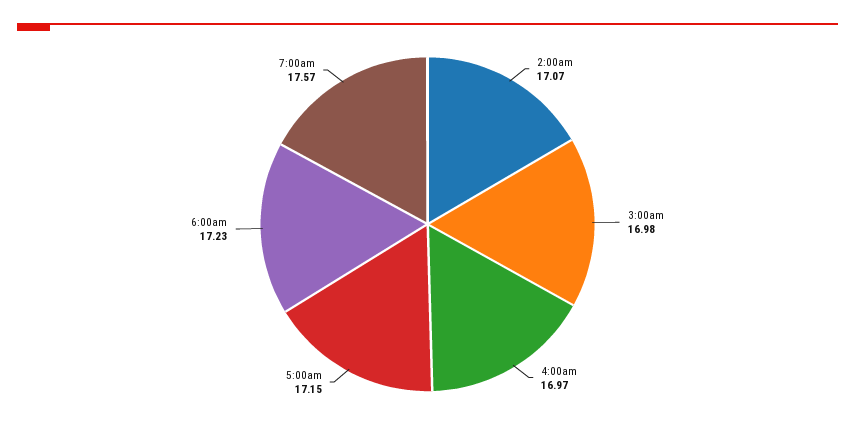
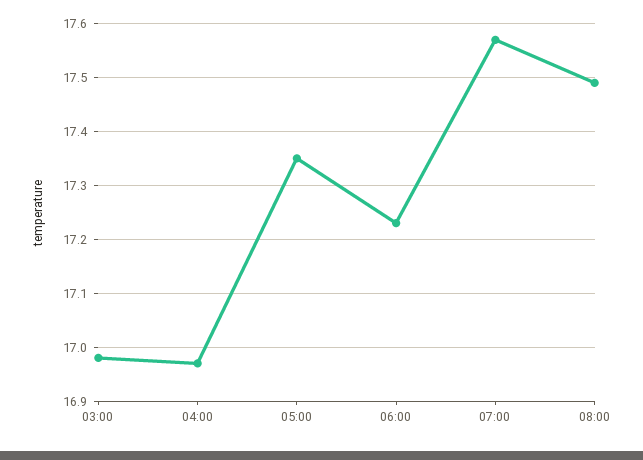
2:00am: 17.07 -> none
5:00am: 17.15 -> 17.35
08:00: none -> 17.5

